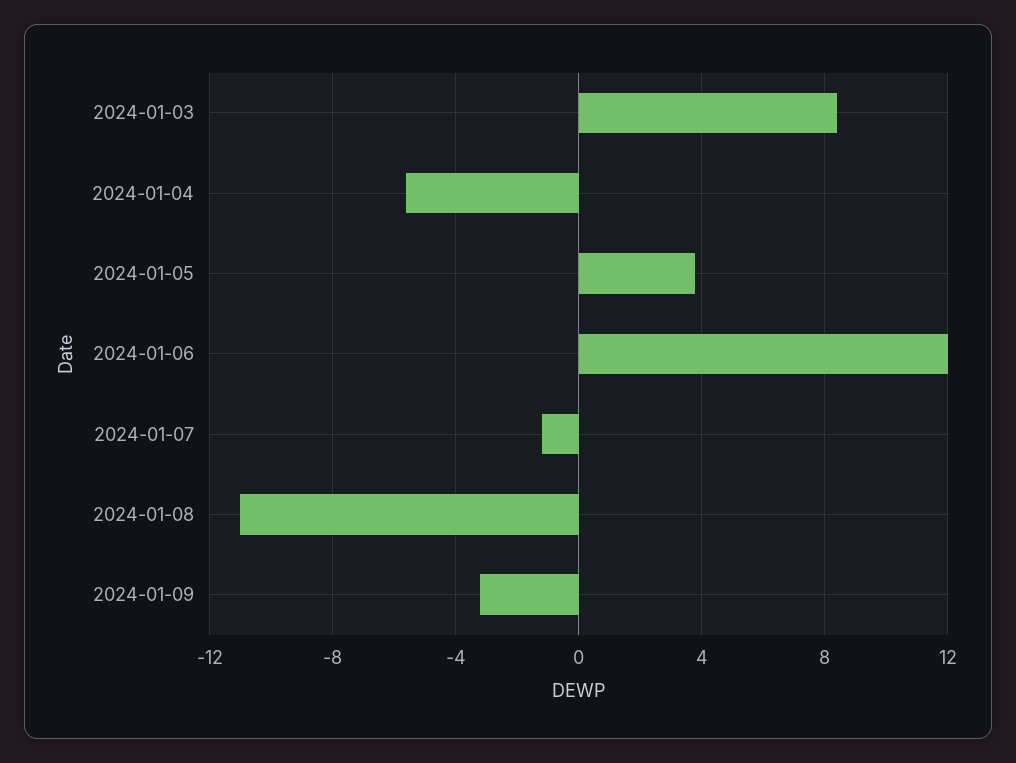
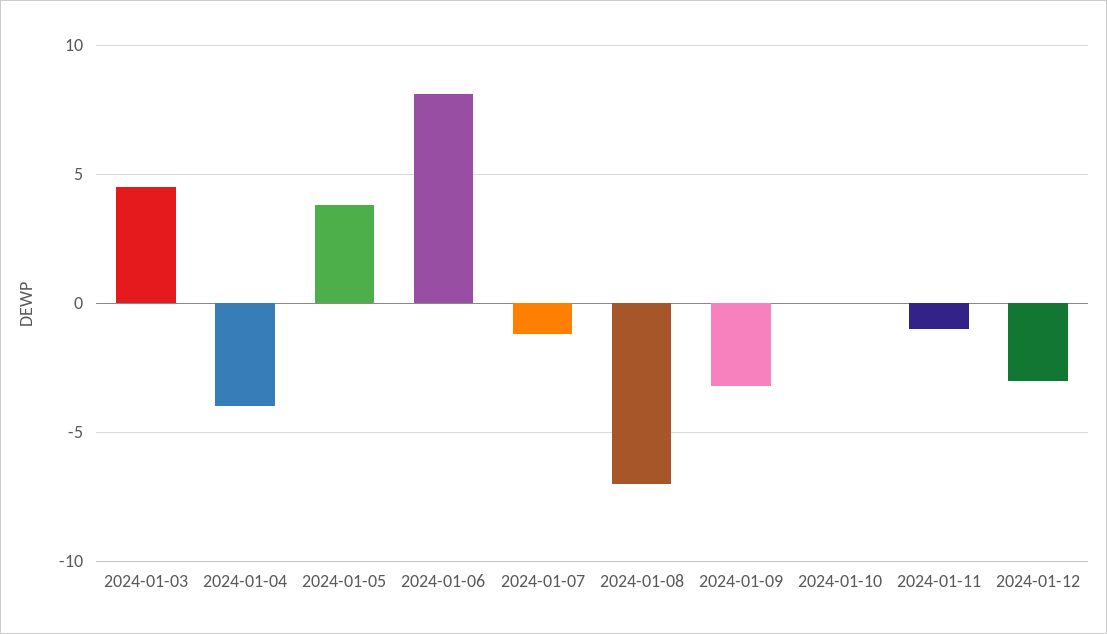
2024-01-03: 8.5 -> 4.5
2024-01-04: -5.5 -> -4
2024-01-06: 12 -> 8
2024-01-08: -11 -> -7
2024-01-10: none -> 0
2024-01-11: none -> -1
2024-01-12: none -> -3

